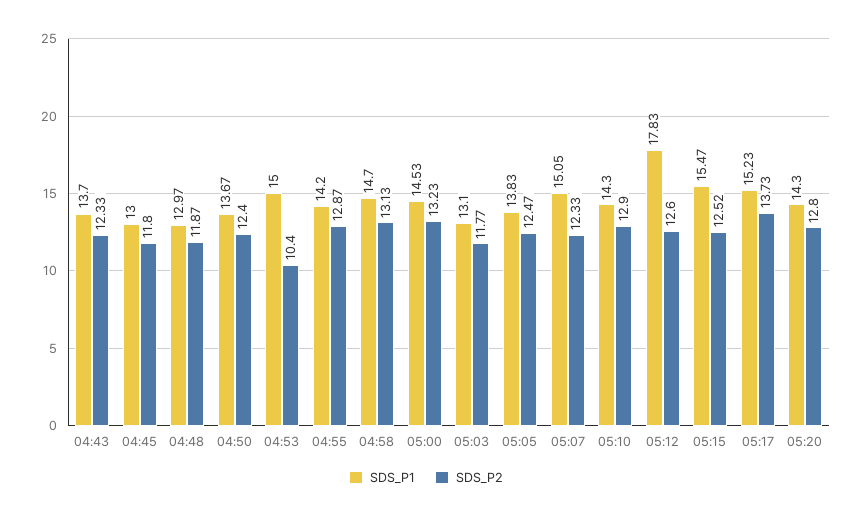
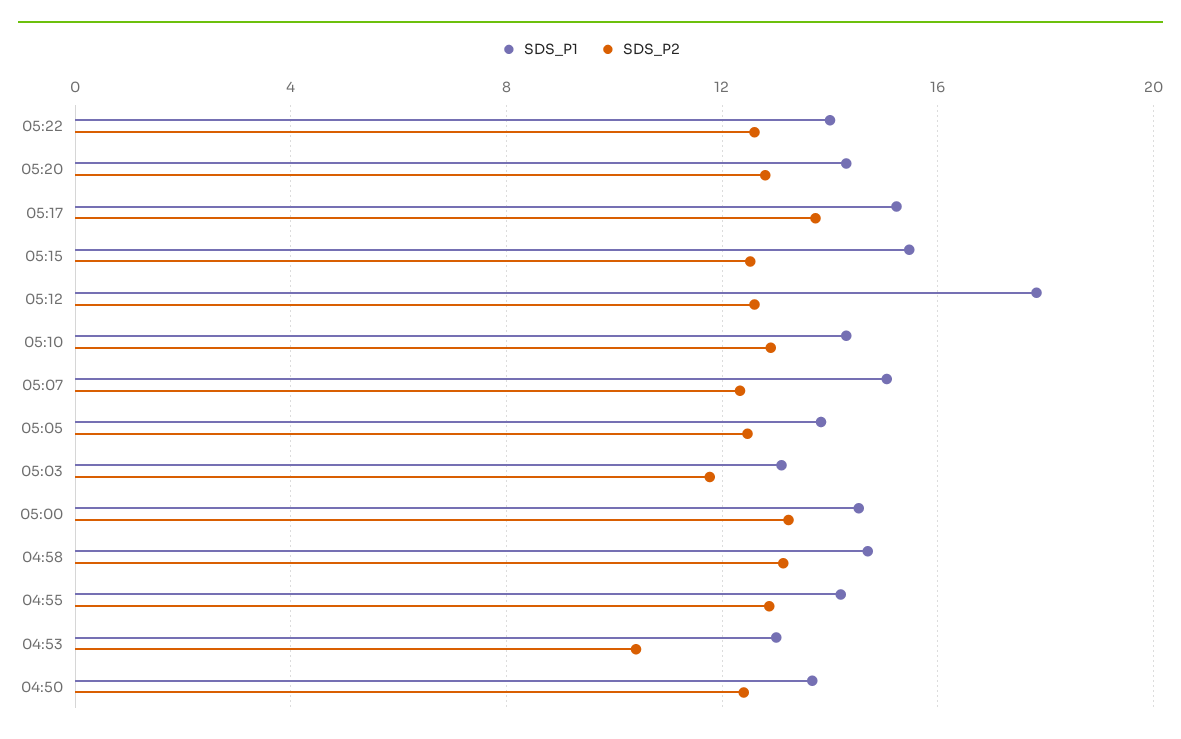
SDS_P1, 04:43: 13.7 -> none
SDS_P2, 04:43: 12.33 -> none
SDS_P1, 04:45: 13 -> none
SDS_P2, 04:45: 11.8 -> none
SDS_P1, 04:48: 12.97 -> none
SDS_P2, 04:48: 11.87 -> none
SDS_P1, 04:53: 15 -> 13
SDS_P1, 05:22: none -> 14
SDS_P2, 05:22: none -> 12.5

